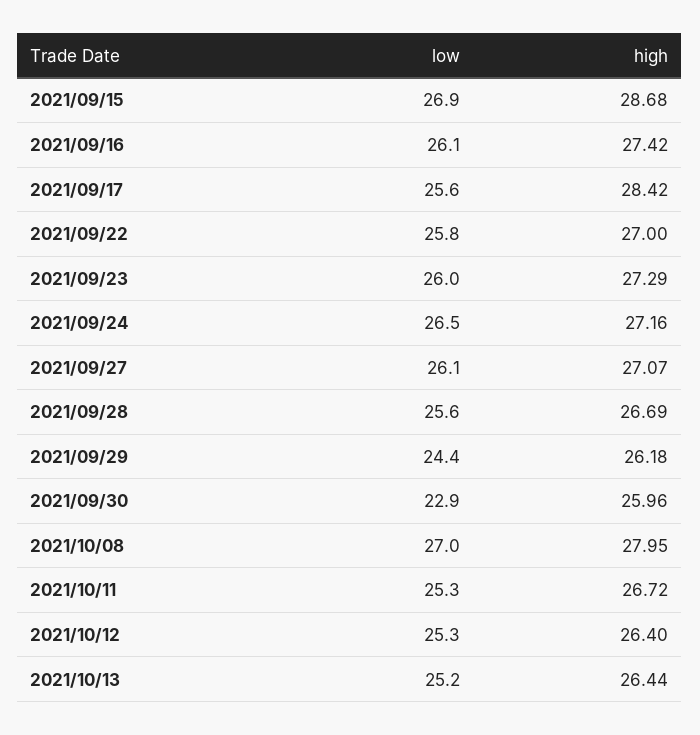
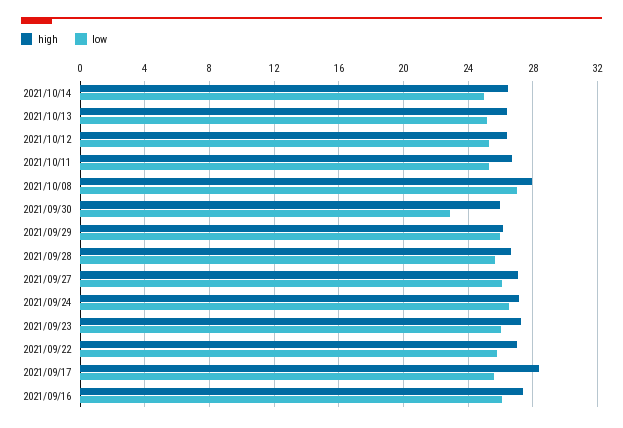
low, 2021/09/15: 26.9 -> none
high, 2021/09/15: 28.68 -> none
low, 2021/09/29: 24.4 -> 26
high, 2021/10/14: none -> 26.5
low, 2021/10/14: none -> 25

